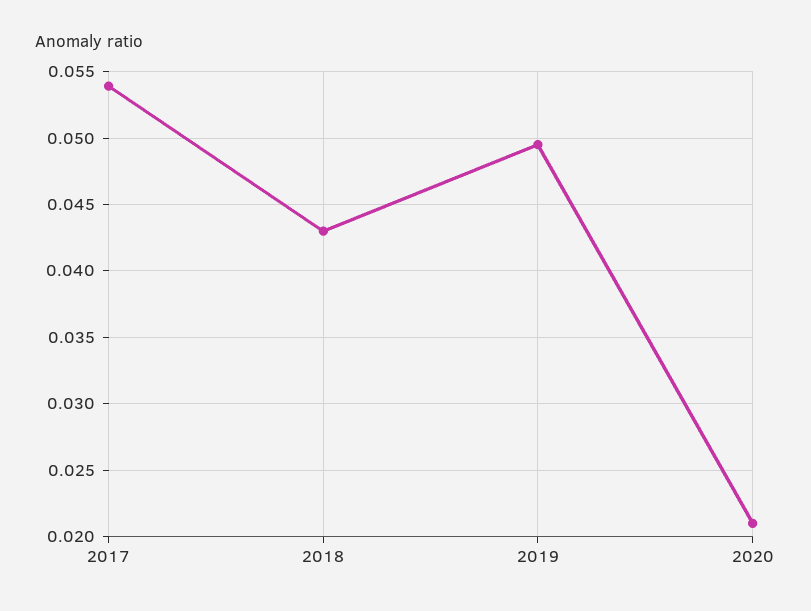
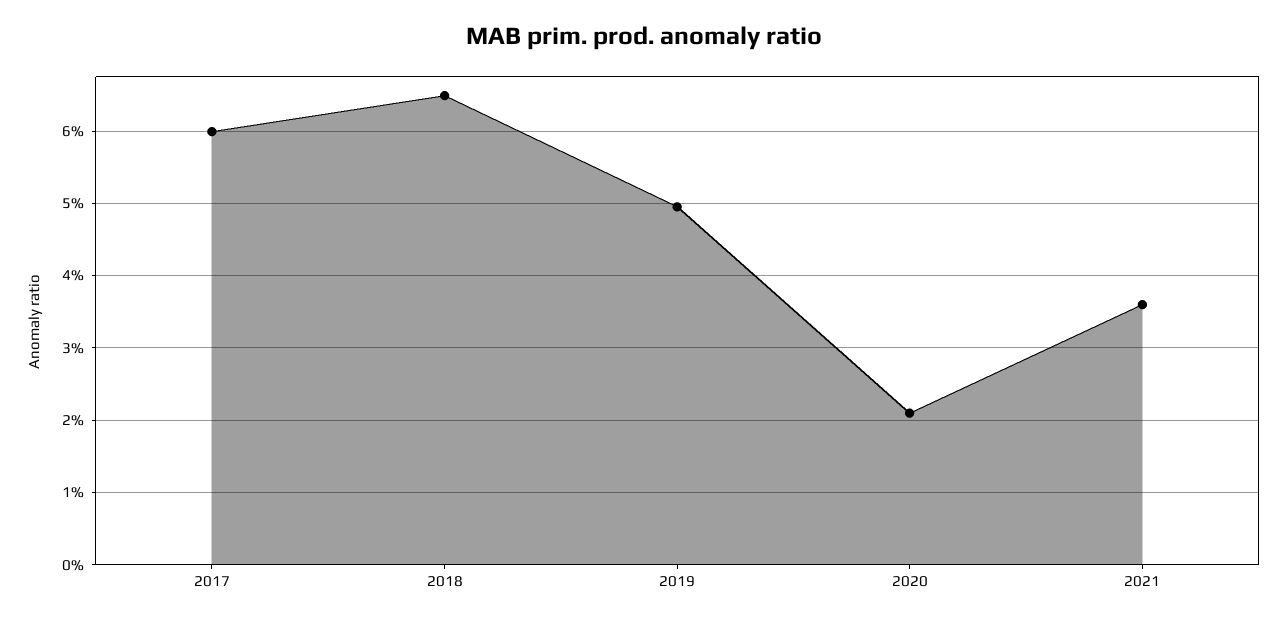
2017: 0.054 -> 0.06
2018: 0.043 -> 0.065
2021: none -> 0.036

